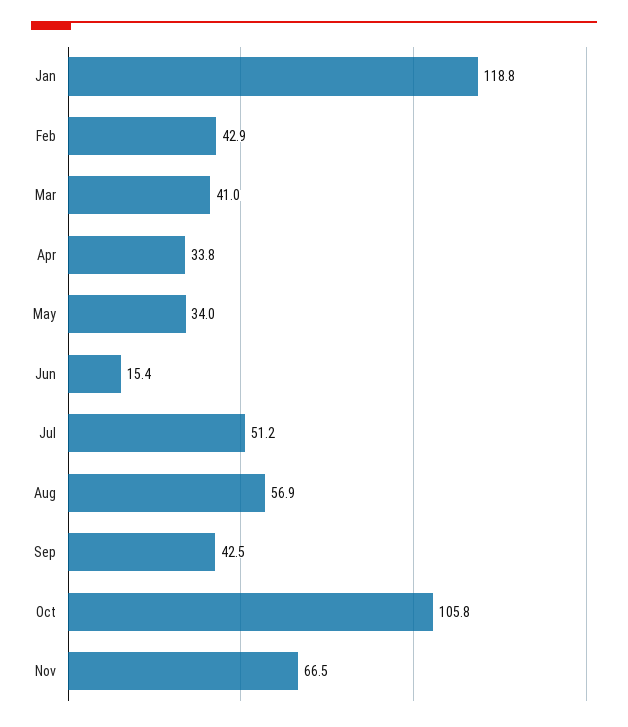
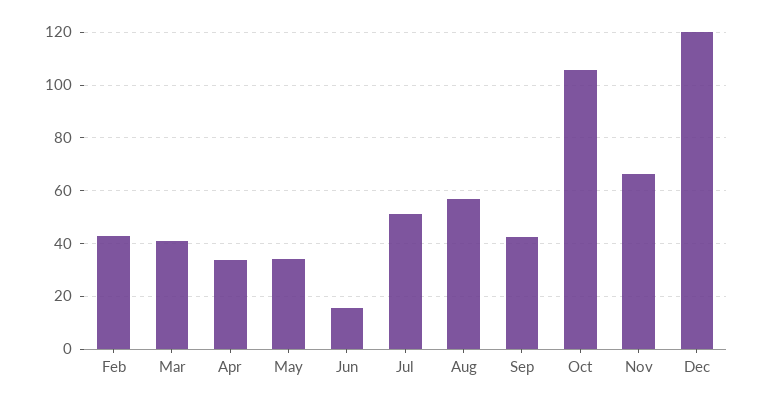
Jan: 118.8 -> none
Dec: none -> 120

